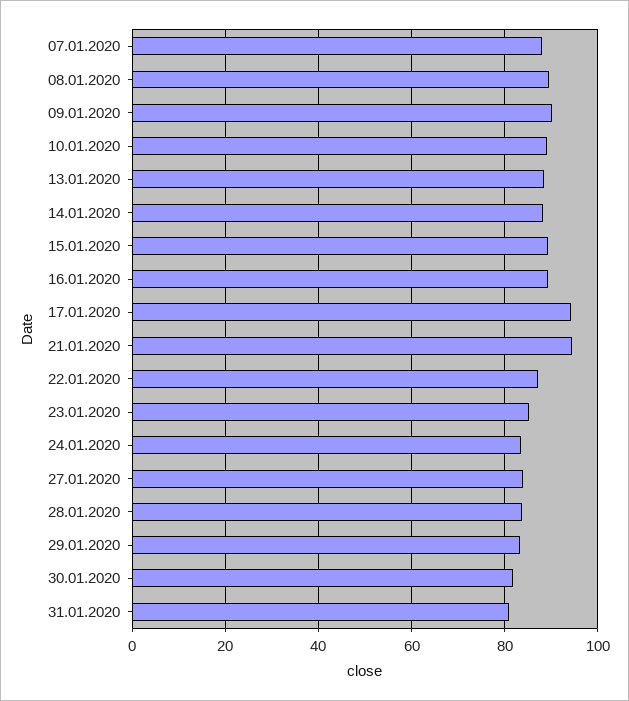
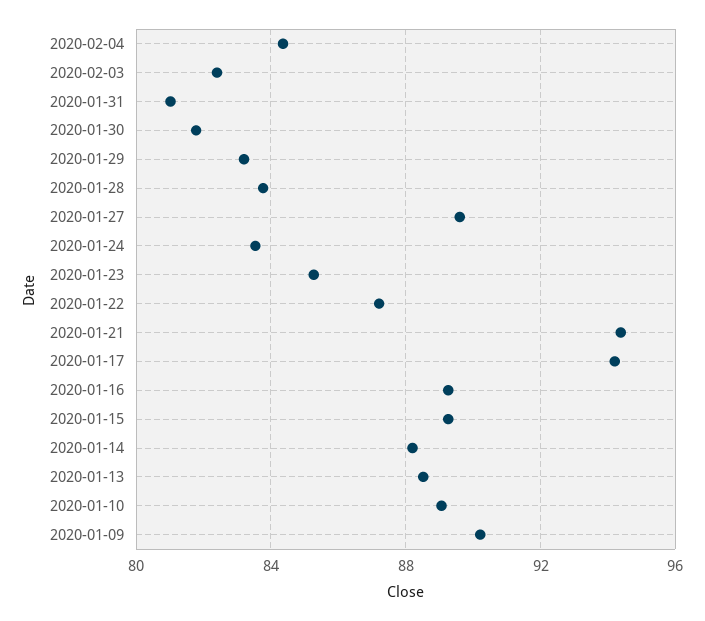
07.01.2020: 88 -> none
08.01.2020: 90 -> none
27.01.2020: 84 -> 89.5
2020-02-04: none -> 84.5
2020-02-03: none -> 82.5

